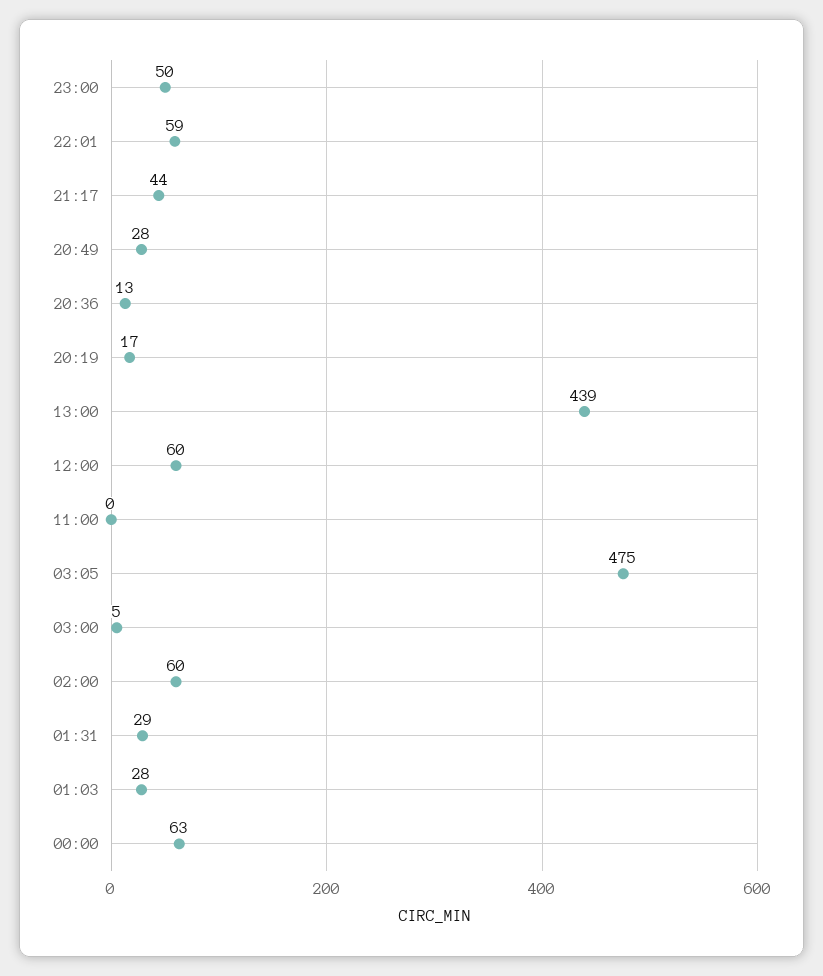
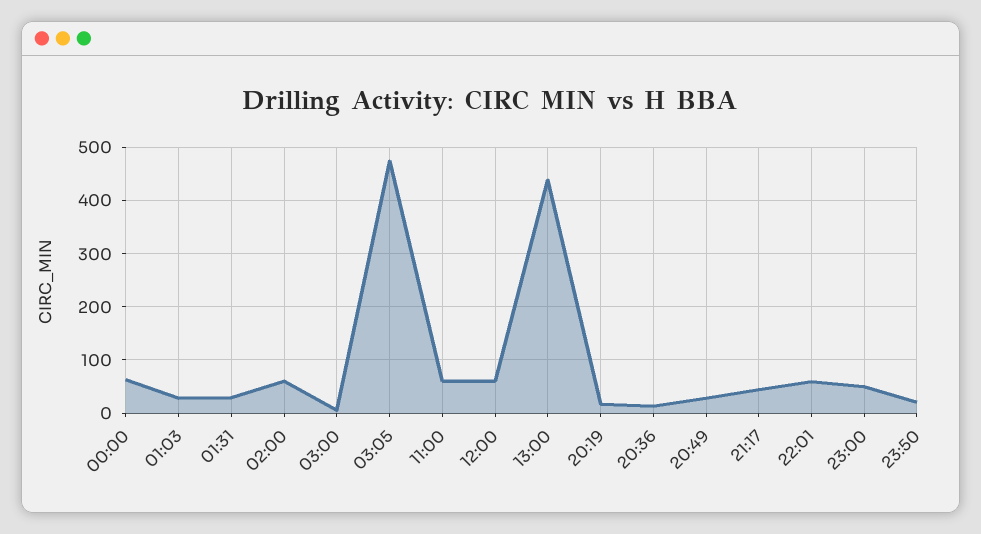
11:00: 0 -> 60
23:50: none -> 20

